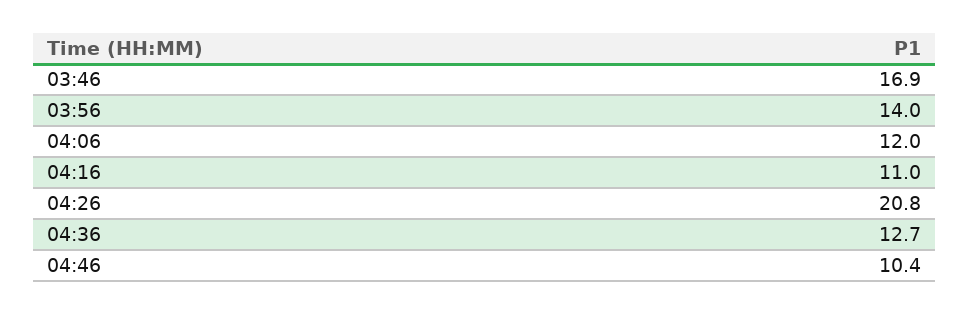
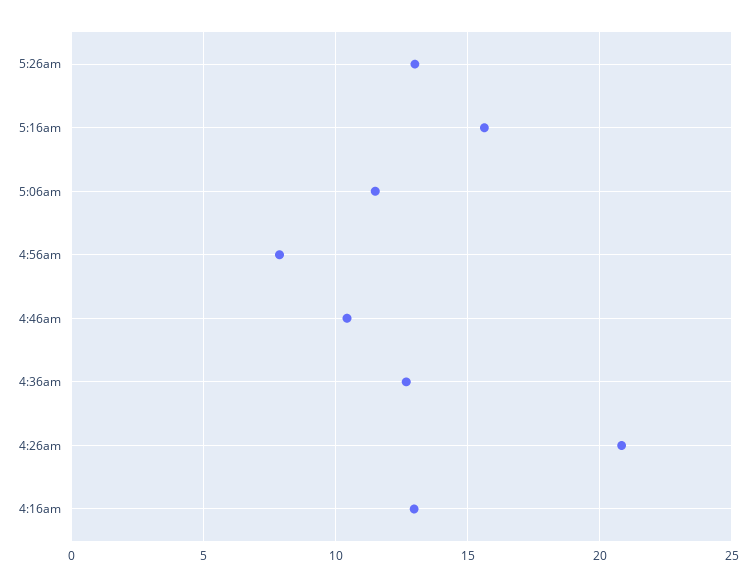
03:46: 16.9 -> none
03:56: 14 -> none
04:06: 12 -> none
04:16: 11 -> 13
5:26am: none -> 13
5:16am: none -> 15.5
5:06am: none -> 11.5
4:56am: none -> 8

